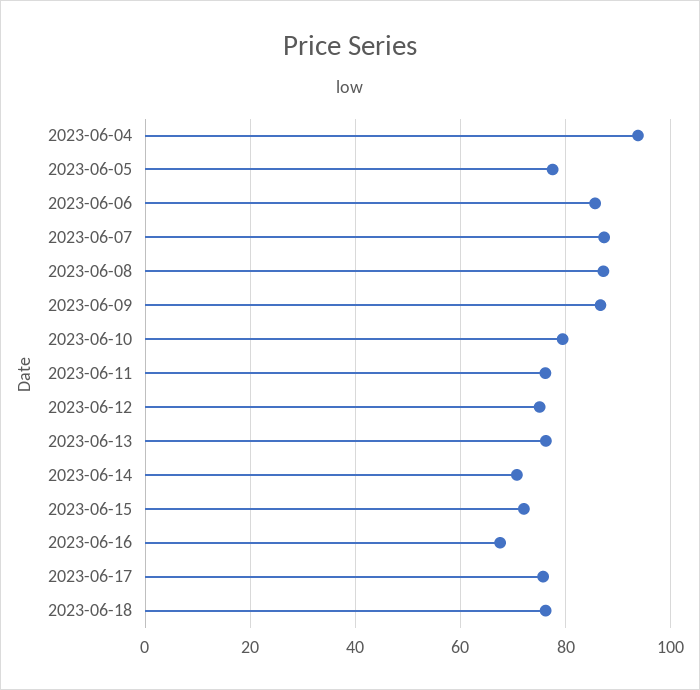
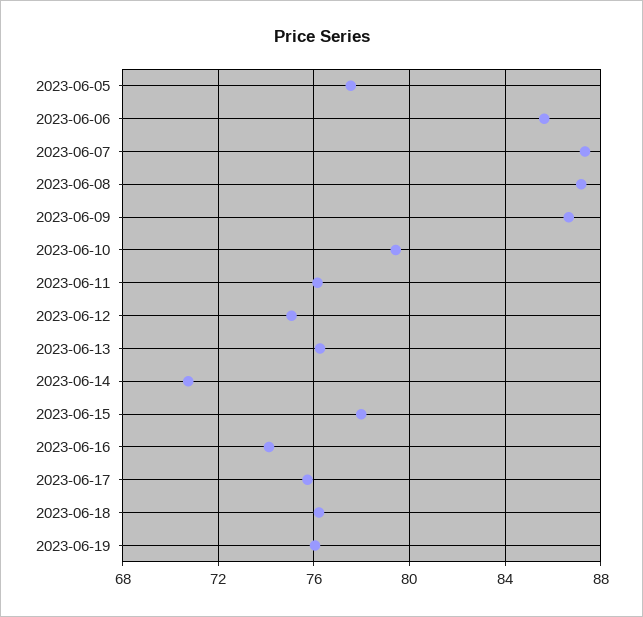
2023-06-04: 94 -> none
2023-06-15: 72 -> 78
2023-06-16: 68 -> 74
2023-06-19: none -> 76

